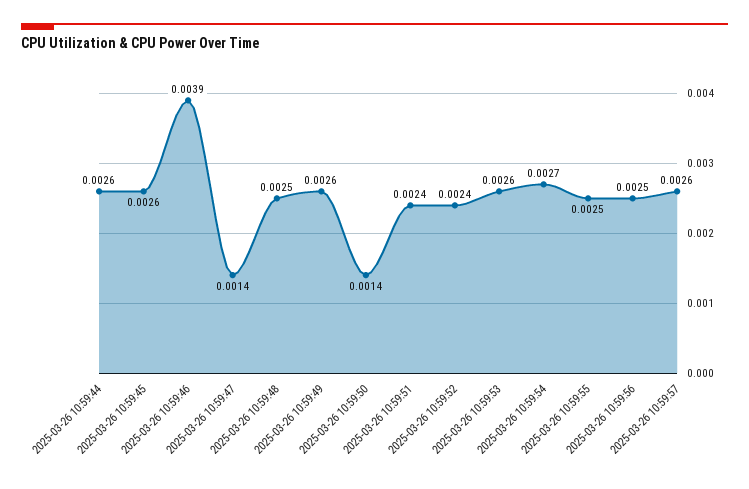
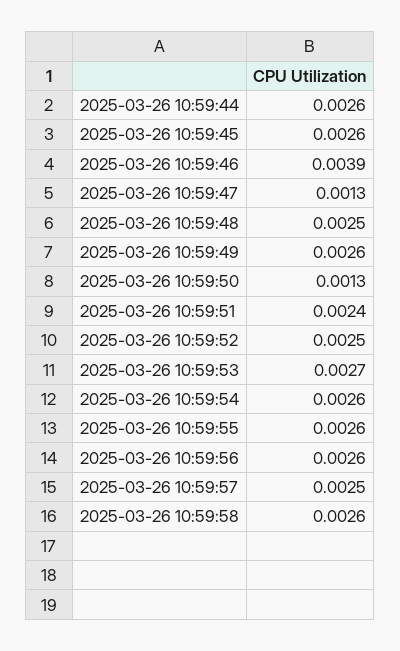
2025-03-26 10:59:47: 0.0014 -> 0.0013
2025-03-26 10:59:50: 0.0014 -> 0.0013
2025-03-26 10:59:52: 0.0024 -> 0.0025
2025-03-26 10:59:53: 0.0026 -> 0.0027
2025-03-26 10:59:54: 0.0027 -> 0.0026
2025-03-26 10:59:55: 0.0025 -> 0.0026
2025-03-26 10:59:56: 0.0025 -> 0.0026
2025-03-26 10:59:57: 0.0026 -> 0.0025
2025-03-26 10:59:58: none -> 0.0026

